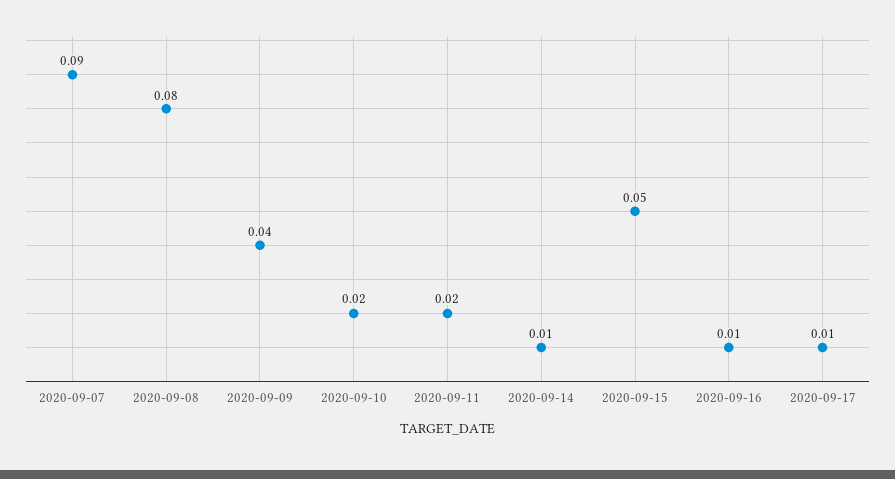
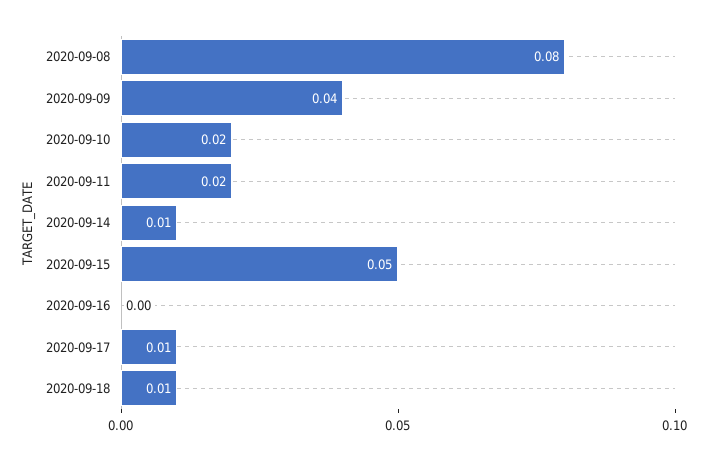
2020-09-07: 0.09 -> none
2020-09-16: 0.01 -> 0
2020-09-18: none -> 0.01

